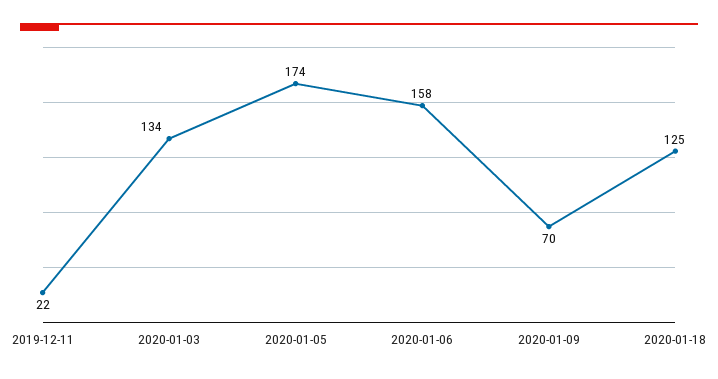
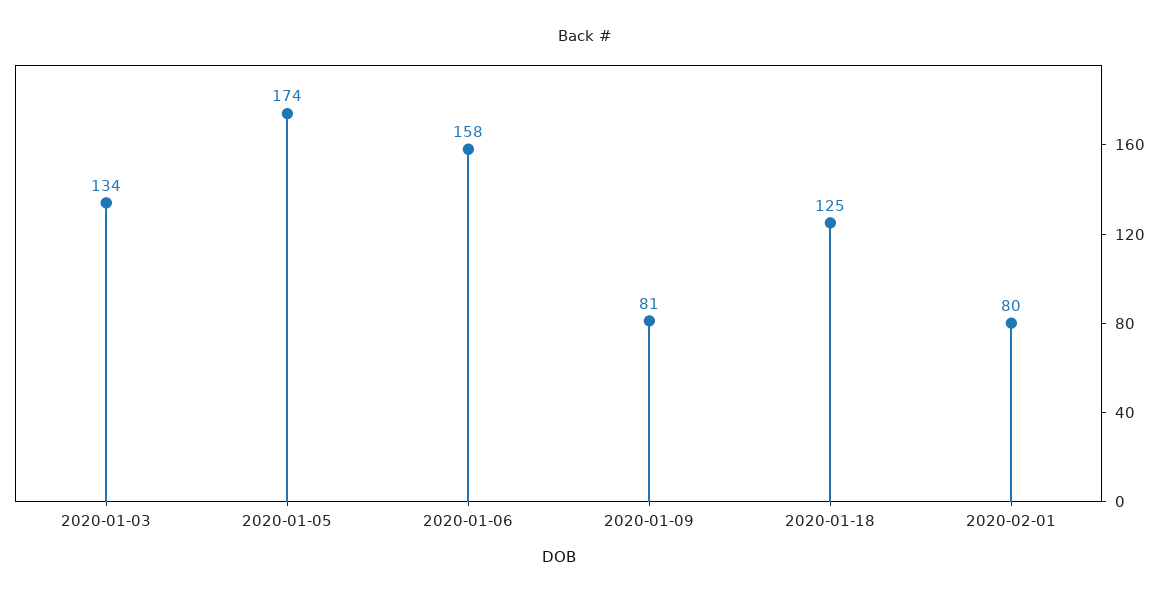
2019-12-11: 22 -> none
2020-01-09: 70 -> 81
2020-02-01: none -> 80

